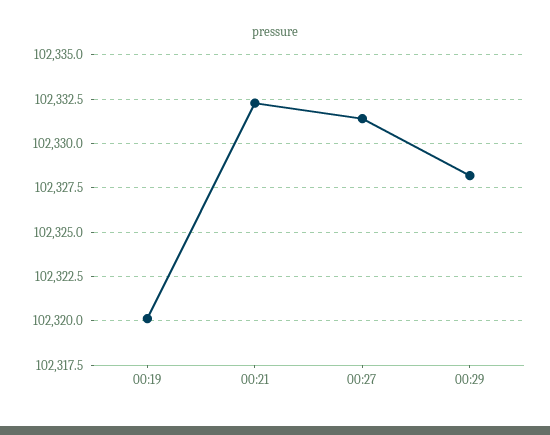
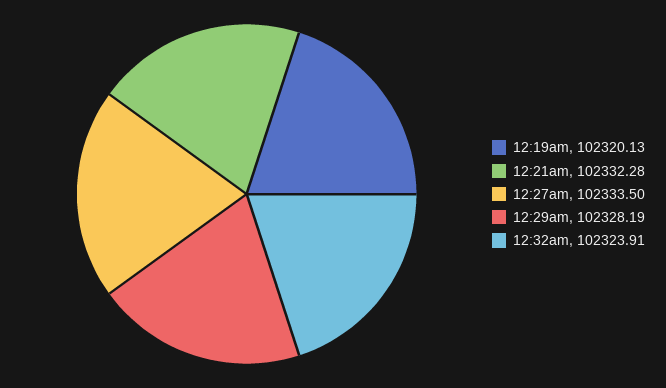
00:27: 102331.5 -> 102333.5
12:32am: none -> 102323.91

